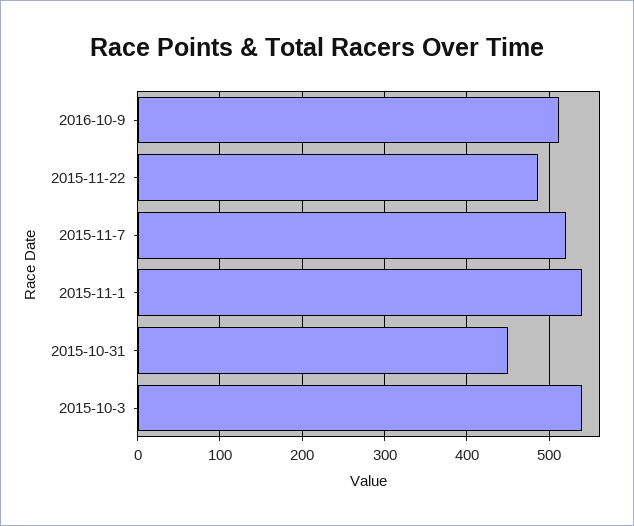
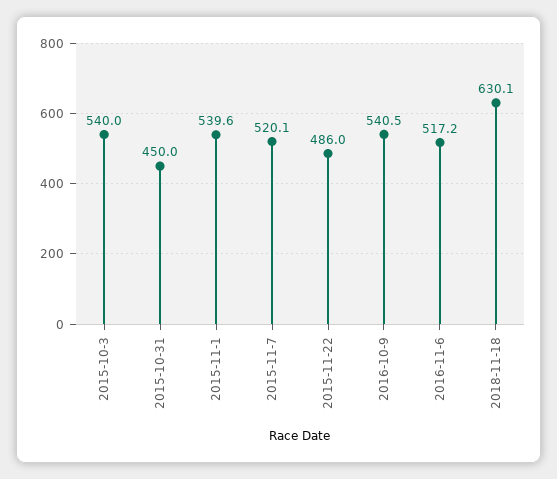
2016-10-9: 510 -> 540.5
2016-11-6: none -> 517.2
2018-11-18: none -> 630.1

